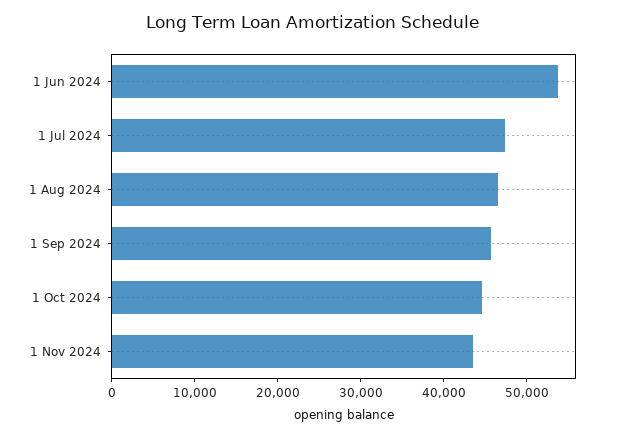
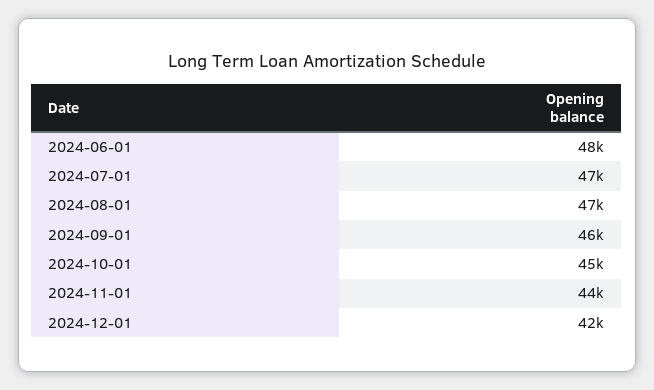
1 Jun 2024: 54000 -> 48000
2024-12-01: none -> 42000

